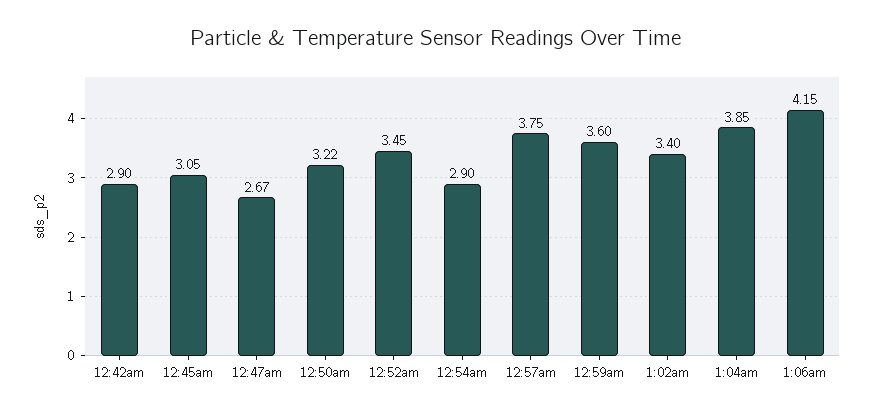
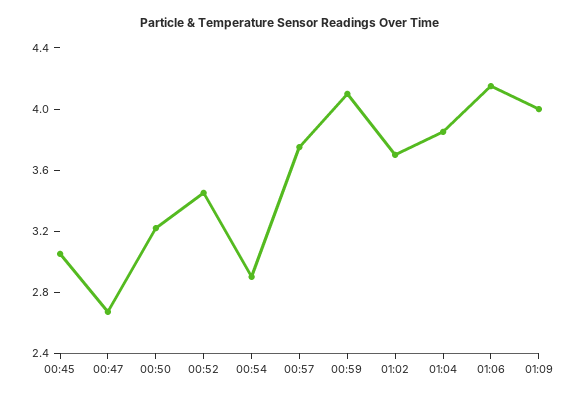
12:42am: 2.9 -> none
12:59am: 3.6 -> 4.1
1:02am: 3.4 -> 3.7
01:09: none -> 4

